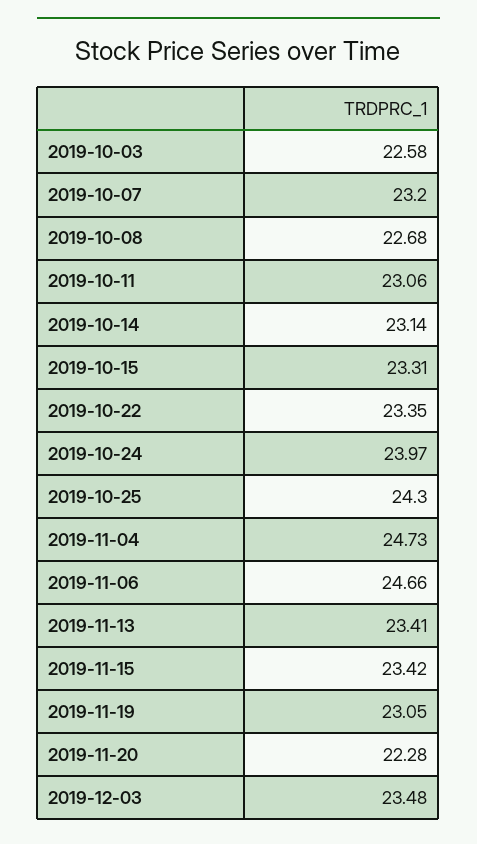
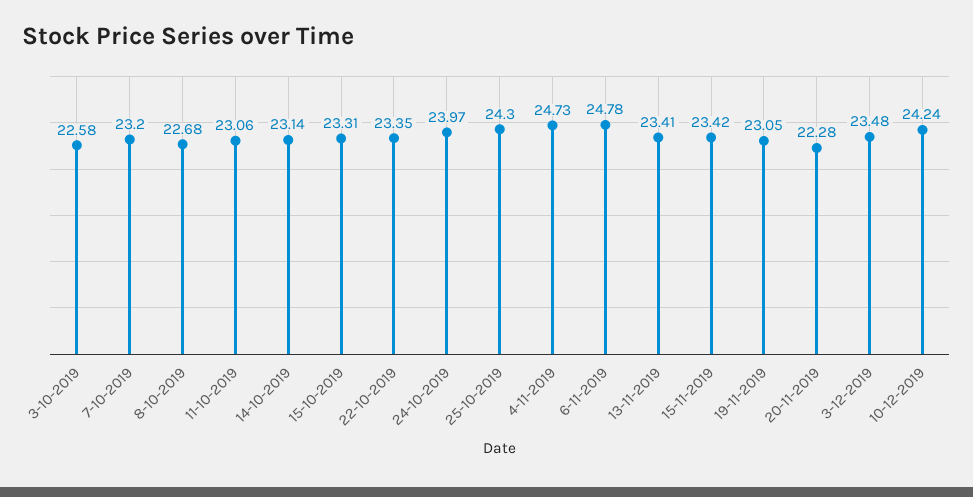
2019-11-06: 24.66 -> 24.78
10-12-2019: none -> 24.24

